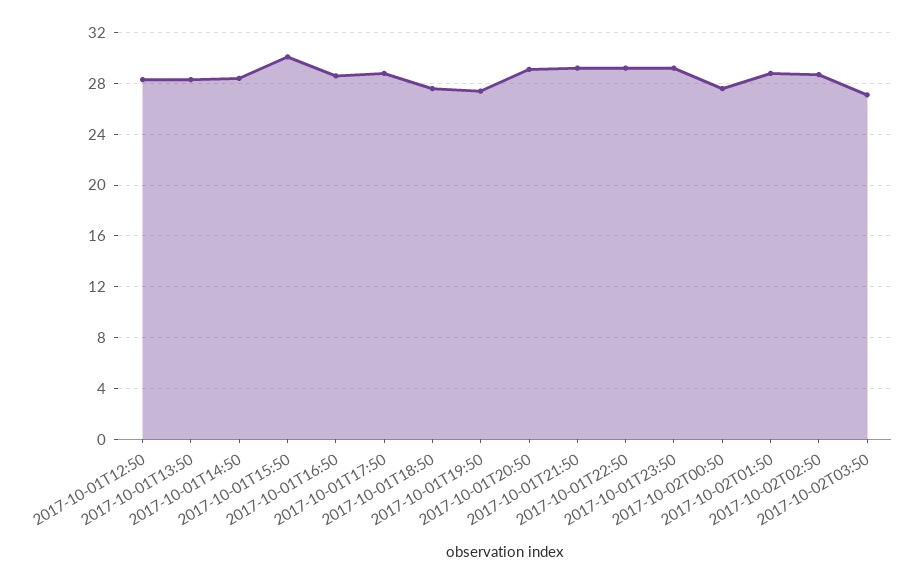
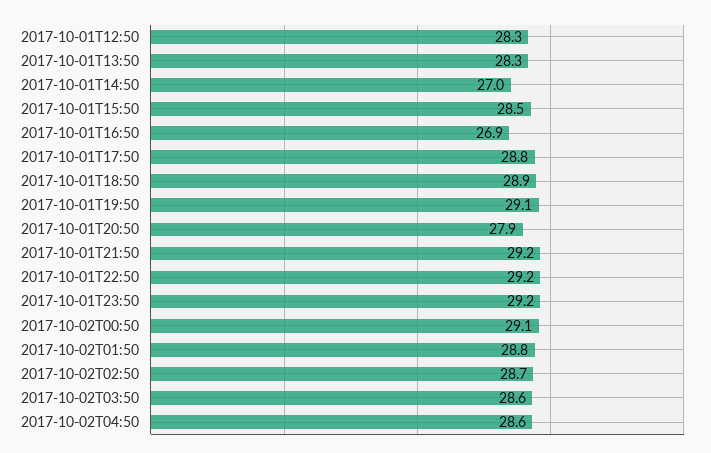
2017-10-01T14:50: 28.5 -> 27
2017-10-01T15:50: 30 -> 28.5
2017-10-01T16:50: 28.5 -> 26.9
2017-10-01T18:50: 27.5 -> 28.9
2017-10-01T19:50: 27.5 -> 29.1
2017-10-01T20:50: 29 -> 27.9
2017-10-02T00:50: 27.5 -> 29.1
2017-10-02T03:50: 27 -> 28.6
2017-10-02T04:50: none -> 28.6

